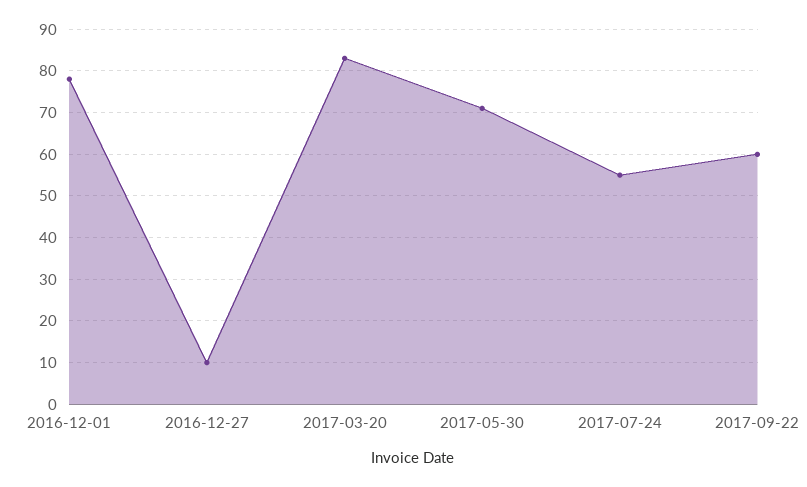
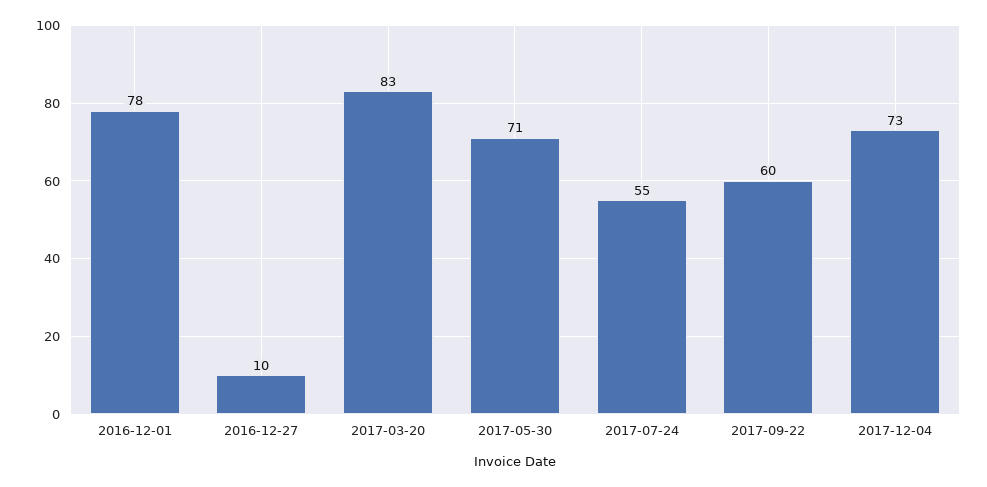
2017-12-04: none -> 73

